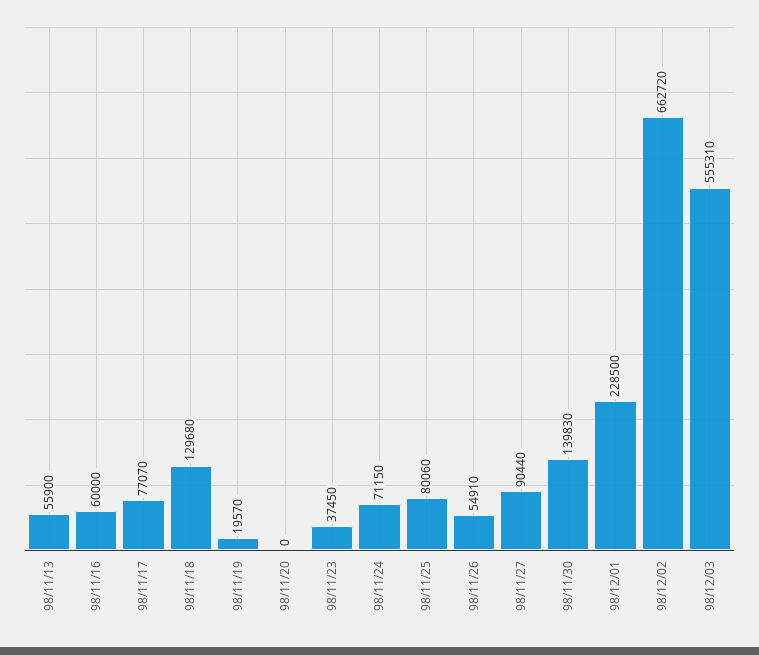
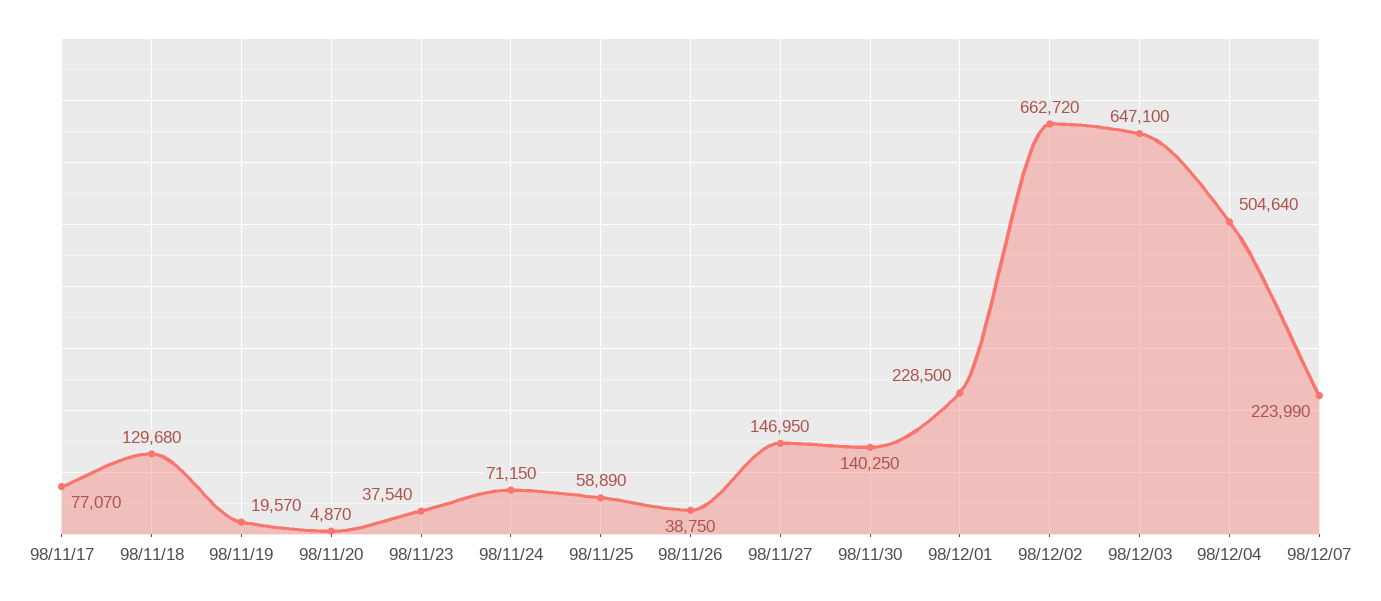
98/11/13: 55900 -> none
98/11/16: 60000 -> none
98/11/20: 0 -> 4870
98/11/23: 37450 -> 37540
98/11/25: 80060 -> 58890
98/11/26: 54910 -> 38750
98/11/27: 90440 -> 146950
98/11/30: 139830 -> 140250
98/12/03: 555310 -> 647100
98/12/04: none -> 504640
98/12/07: none -> 223990

